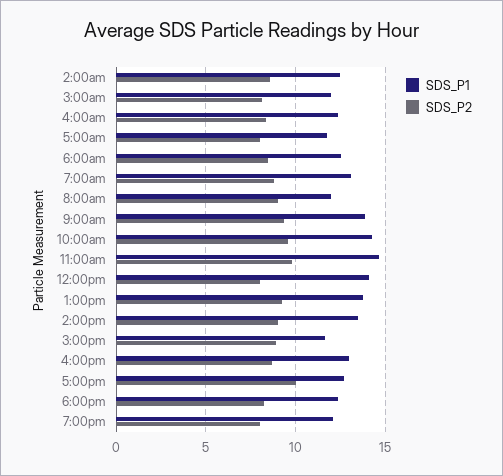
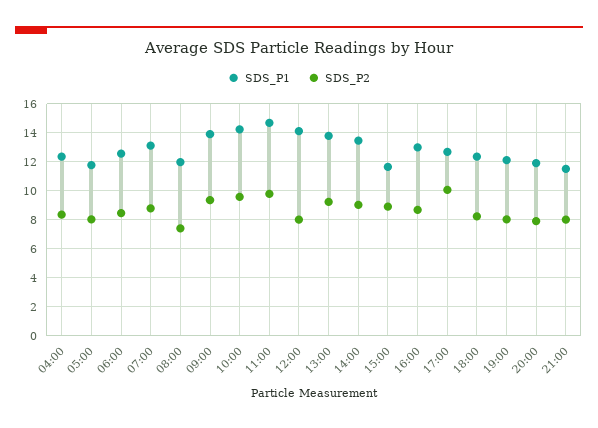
SDS_P1, 2:00am: 12.5 -> none
SDS_P2, 2:00am: 8.5 -> none
SDS_P1, 3:00am: 12 -> none
SDS_P2, 3:00am: 8 -> none
SDS_P2, 8:00am: 9 -> 7.5
SDS_P1, 20:00: none -> 12
SDS_P2, 20:00: none -> 8
SDS_P1, 21:00: none -> 11.5
SDS_P2, 21:00: none -> 8

